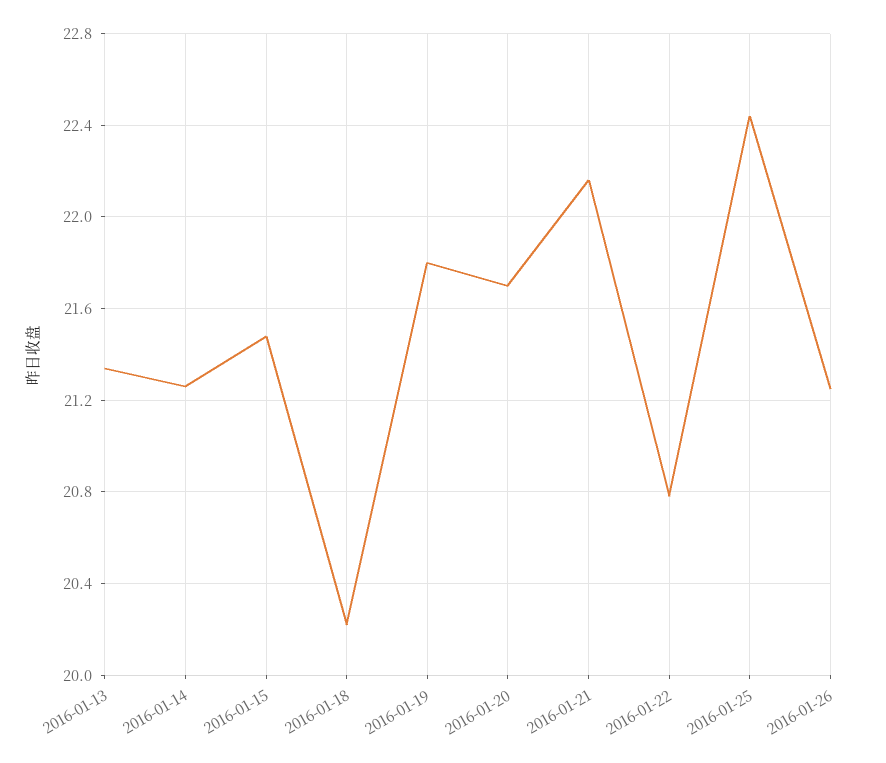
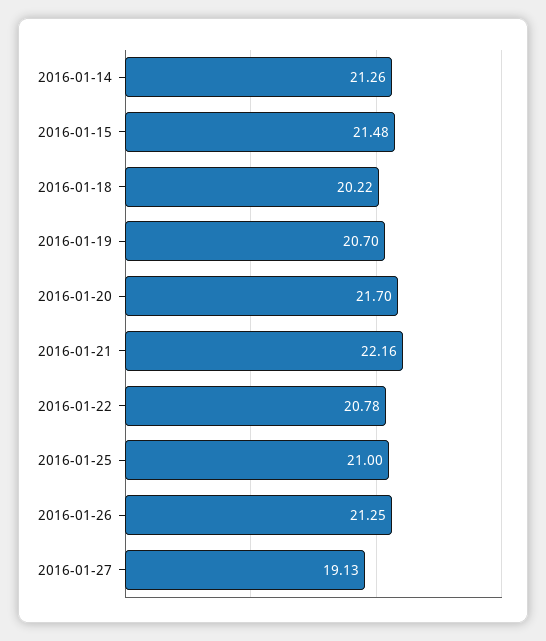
2016-01-13: 21.35 -> none
2016-01-19: 21.8 -> 20.7
2016-01-25: 22.45 -> 21
2016-01-27: none -> 19.13

